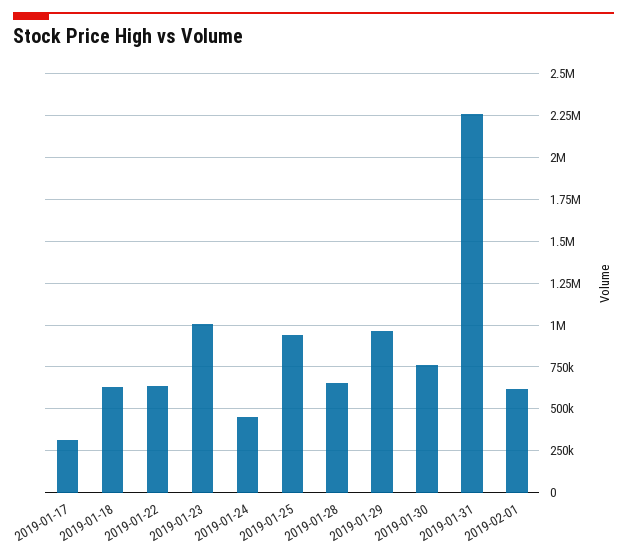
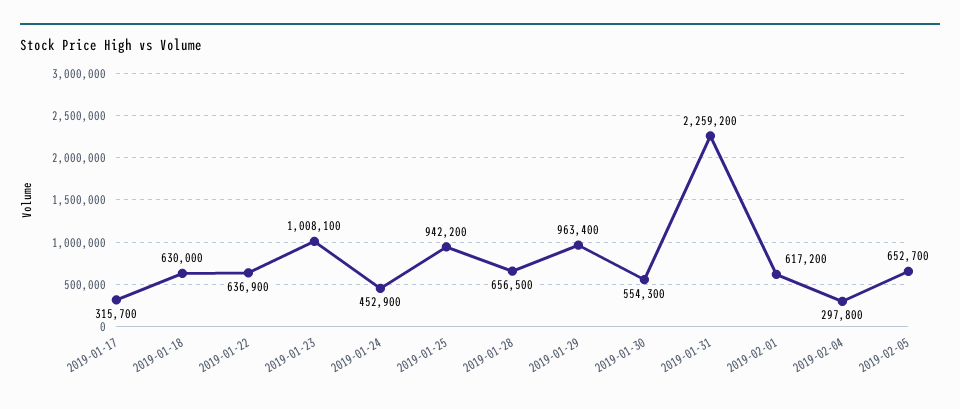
2019-01-30: 750000 -> 554300
2019-02-04: none -> 297800
2019-02-05: none -> 652700

